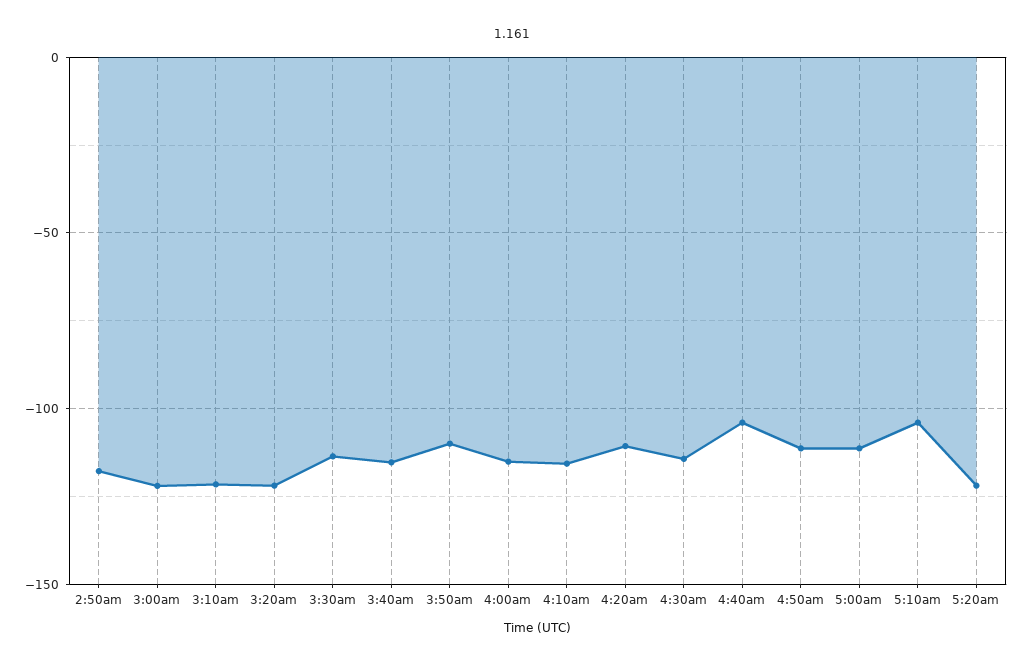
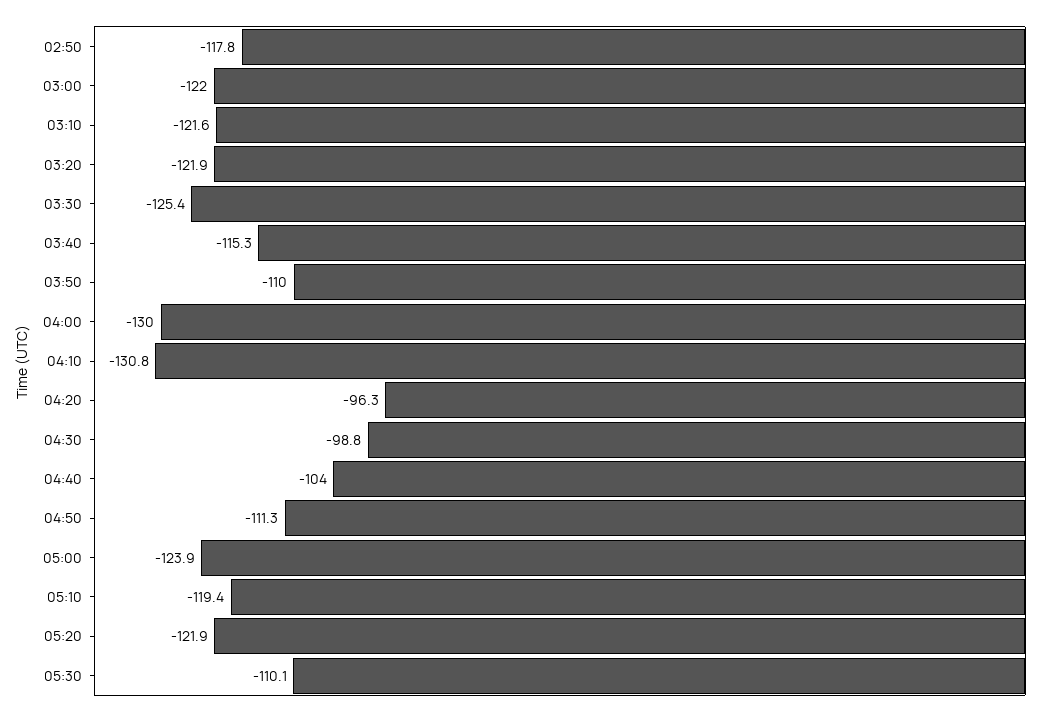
3:30am: -115 -> -125.4
4:00am: -115 -> -130
4:10am: -115 -> -130.8
4:20am: -110 -> -96.3
4:30am: -115 -> -98.8
5:00am: -110 -> -123.9
5:10am: -105 -> -119.4
05:30: none -> -110.1

